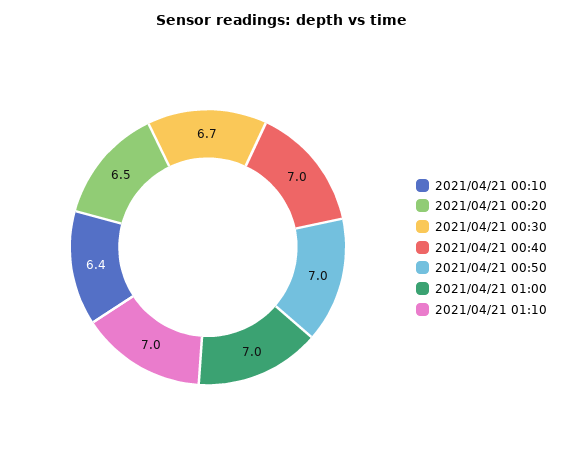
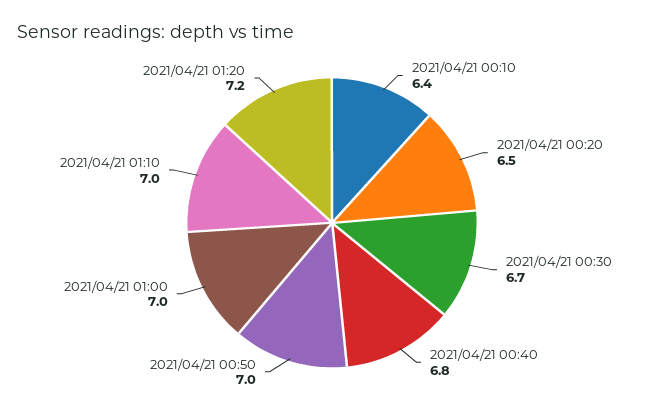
2021/04/21 00:40: 7 -> 6.8
2021/04/21 01:20: none -> 7.2

